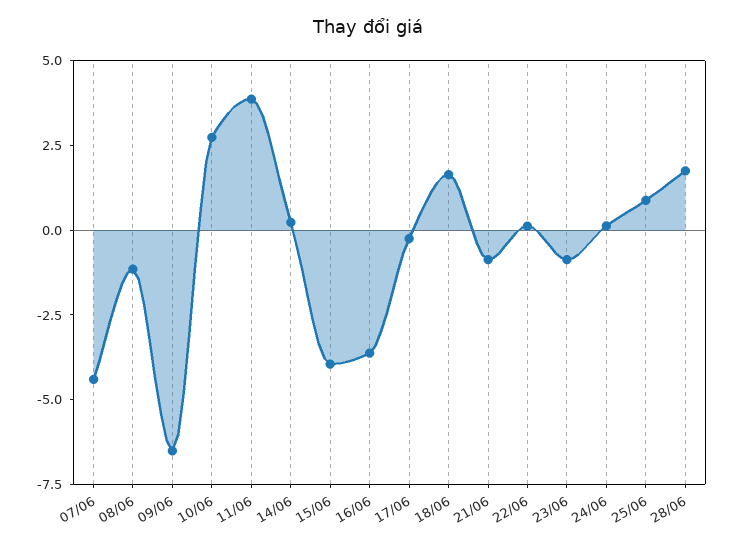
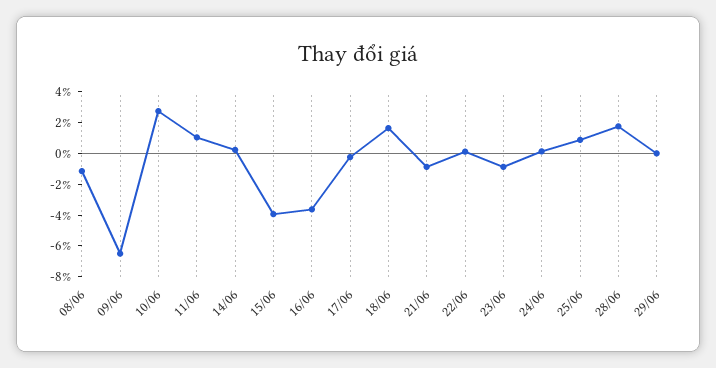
07/06: -4.5 -> none
11/06: 4 -> 1
29/06: none -> 0

